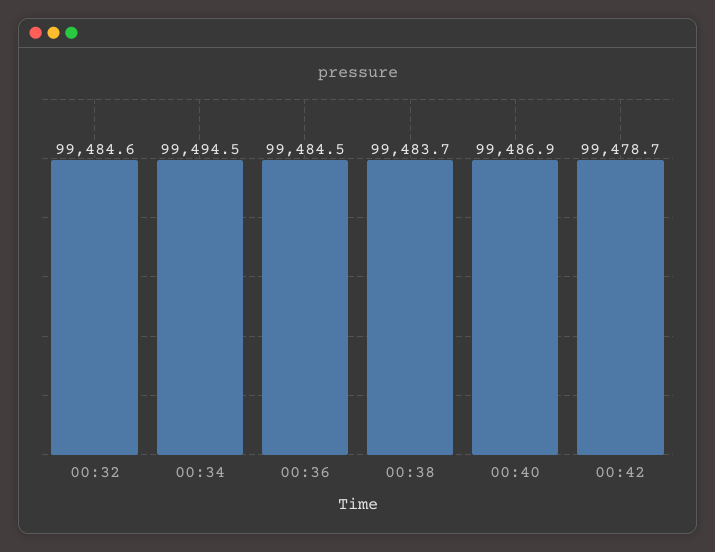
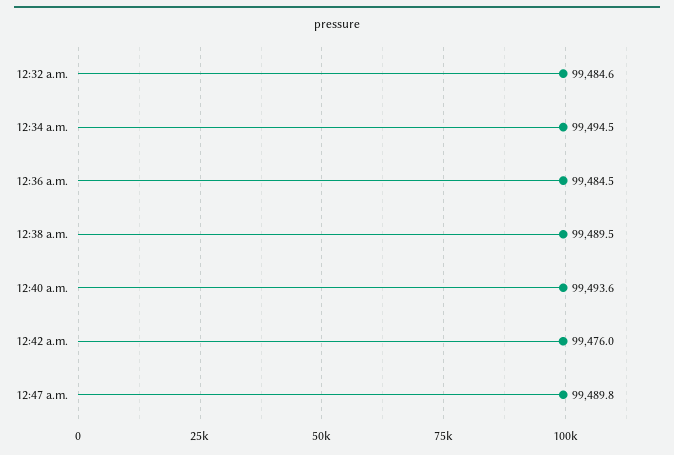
00:38: 99483.7 -> 99489.5
00:40: 99486.9 -> 99493.6
00:42: 99478.7 -> 99476
12:47 a.m.: none -> 99489.8

